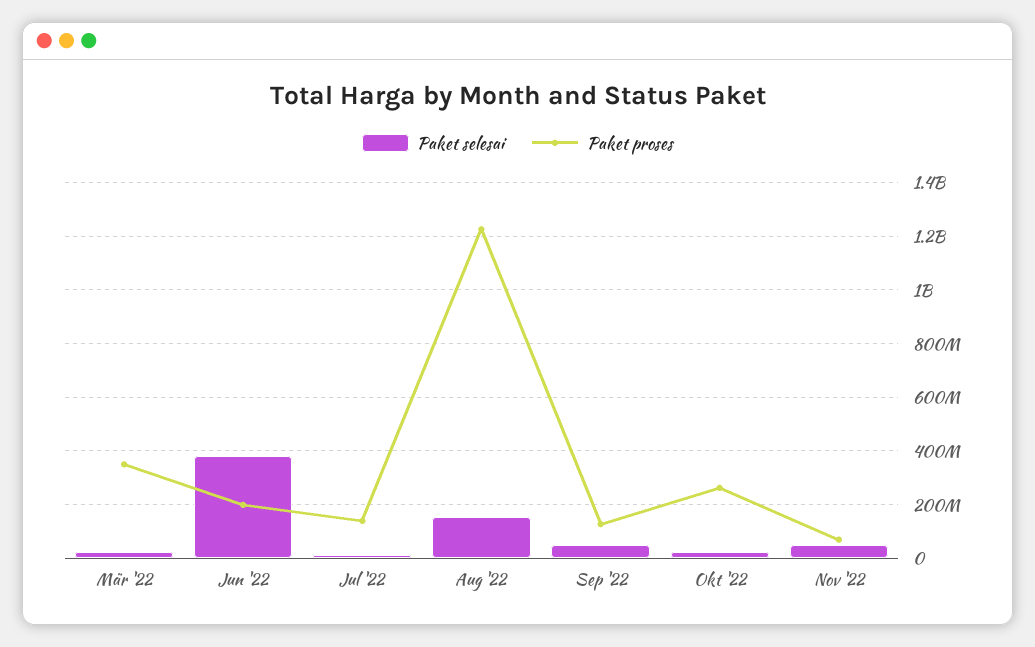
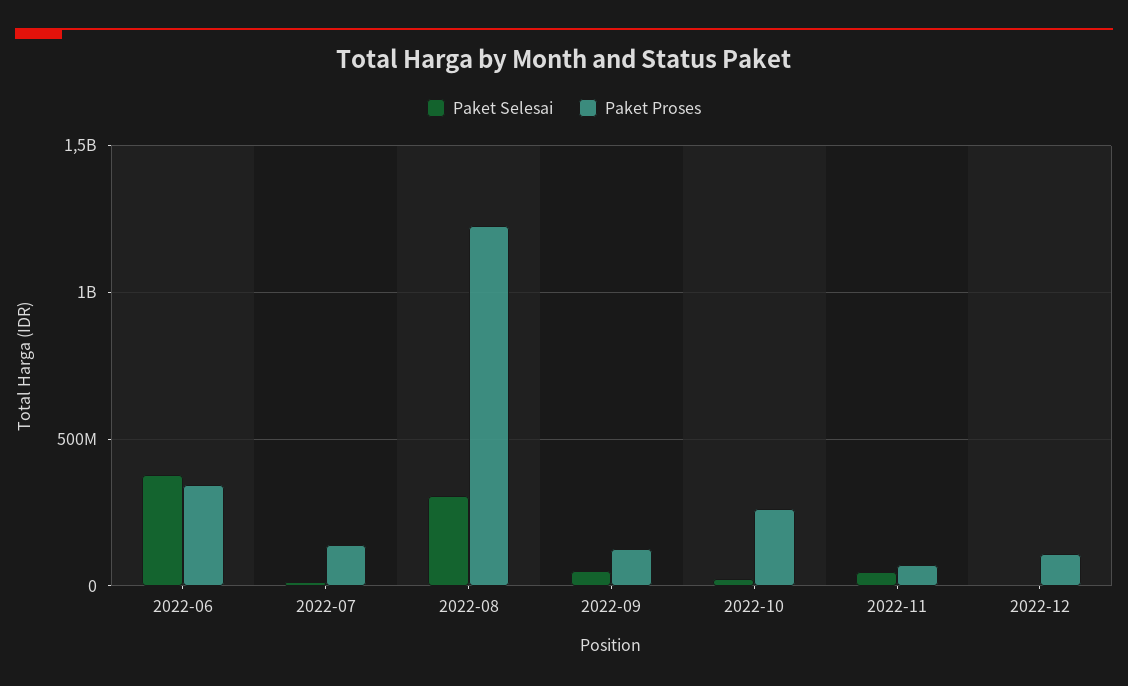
Paket selesai, Mär '22: 25000000 -> none
Paket proses, Mär '22: 350000000 -> none
Paket proses, Jun '22: 200000000 -> 350000000
Paket selesai, Aug '22: 150000000 -> 300000000
Paket selesai, 2022-12: none -> 0
Paket proses, 2022-12: none -> 100000000

